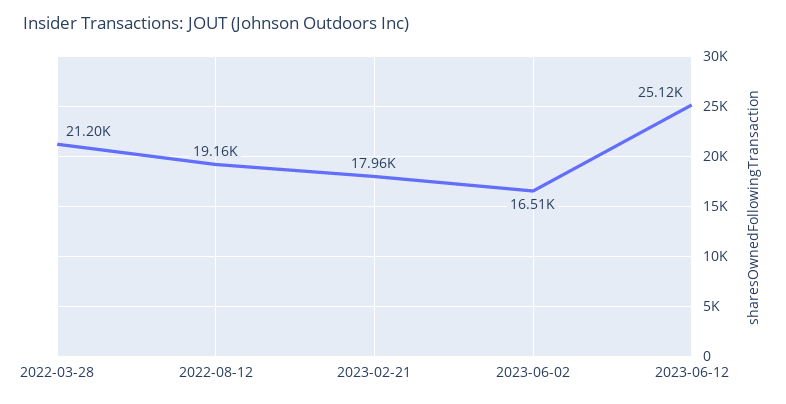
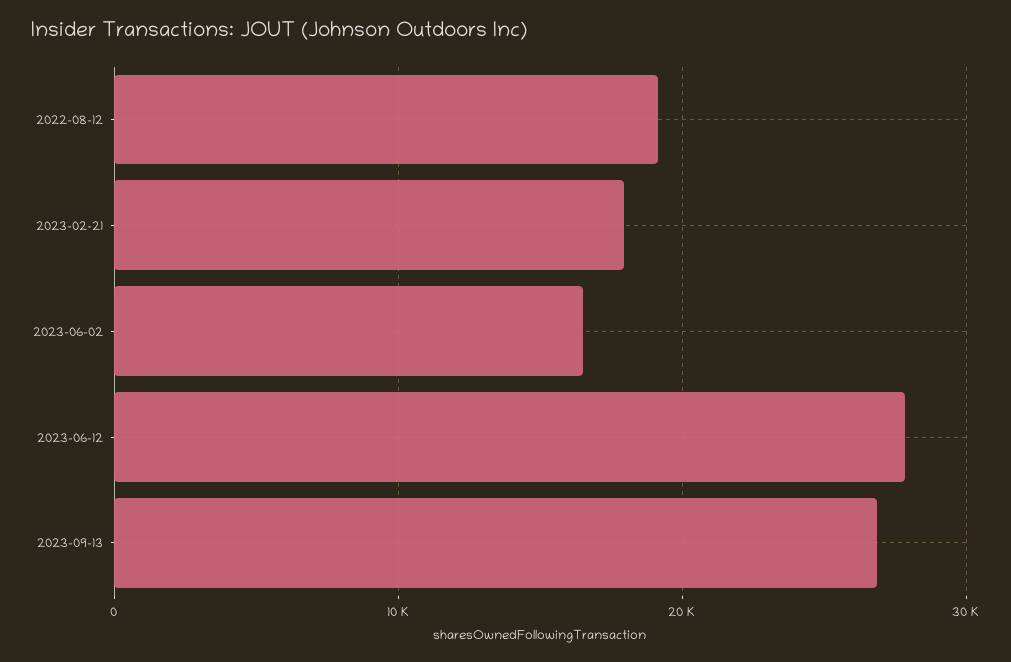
2022-03-28: 21200 -> none
2023-06-12: 25120 -> 28000
2023-09-13: none -> 27000

